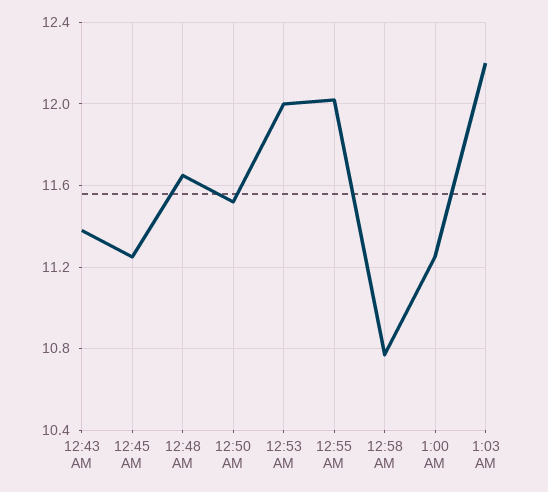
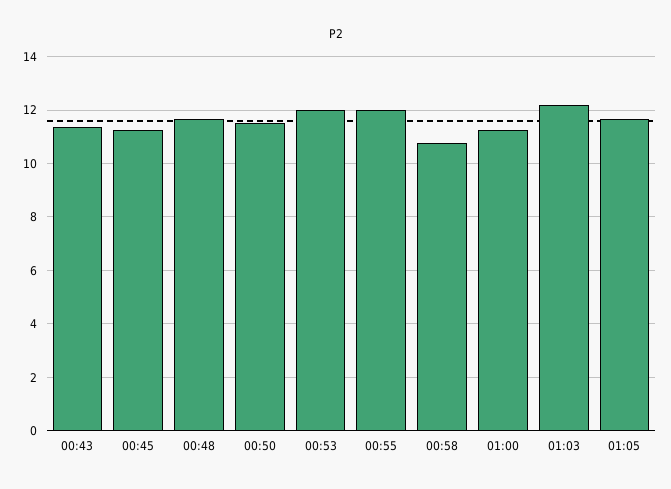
01:05: none -> 11.75

